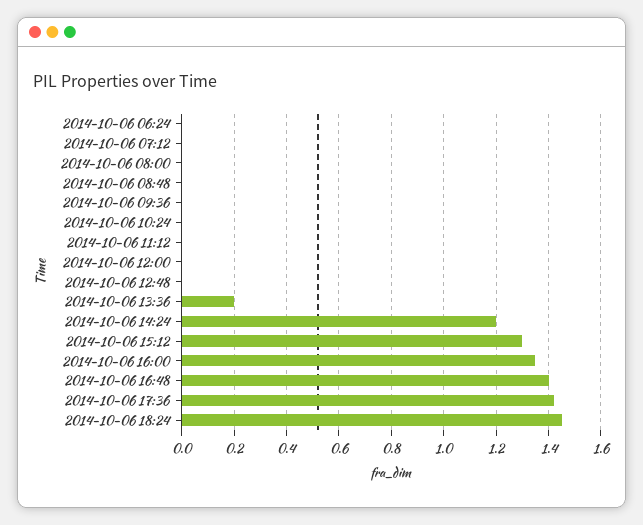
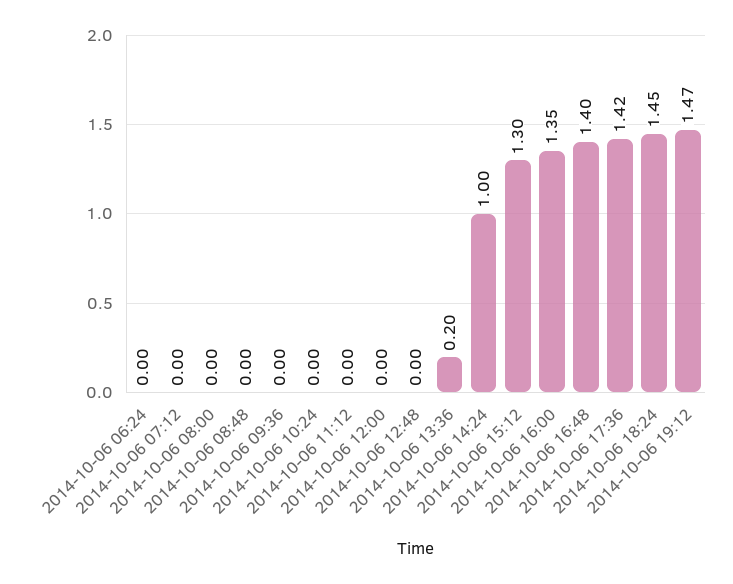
2014-10-06 14:24: 1.2 -> 1
2014-10-06 19:12: none -> 1.47

